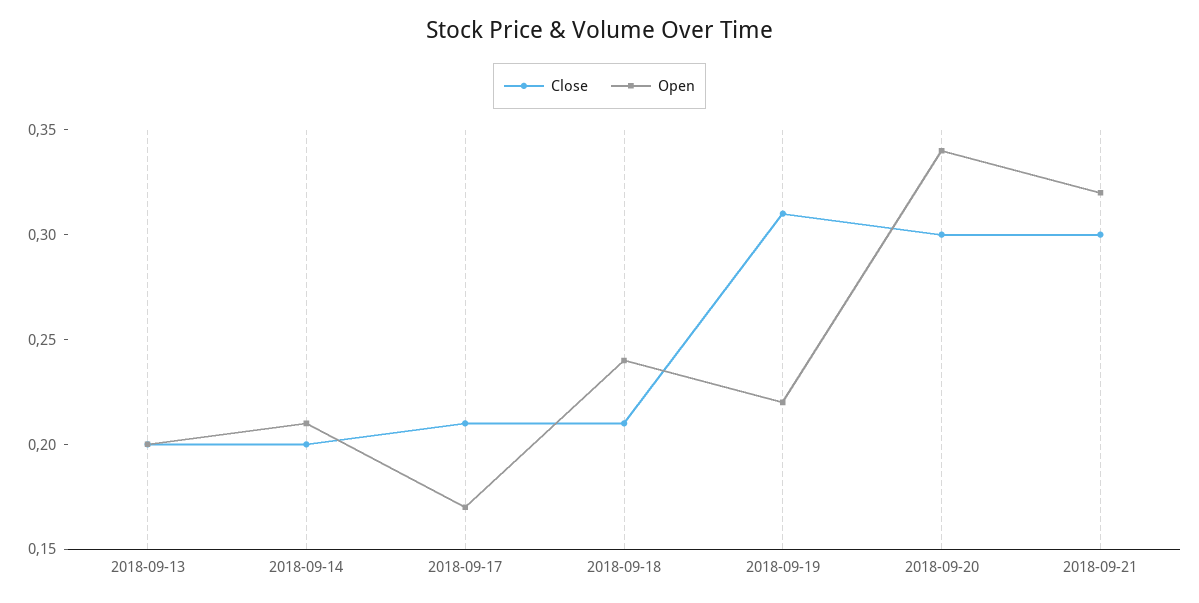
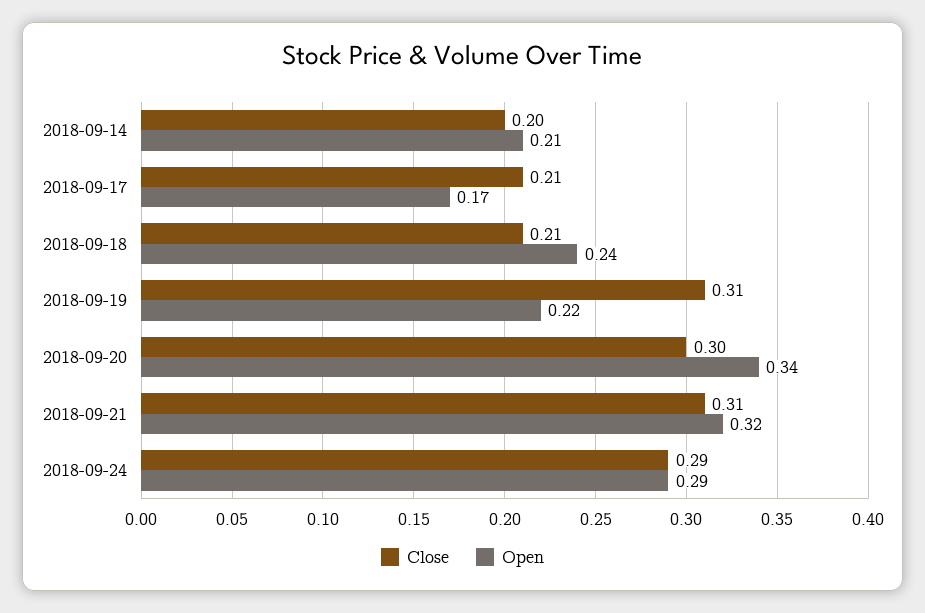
Close, 2018-09-13: 0.2 -> none
Open, 2018-09-13: 0.2 -> none
Close, 2018-09-21: 0.3 -> 0.31
Close, 2018-09-24: none -> 0.29
Open, 2018-09-24: none -> 0.29

